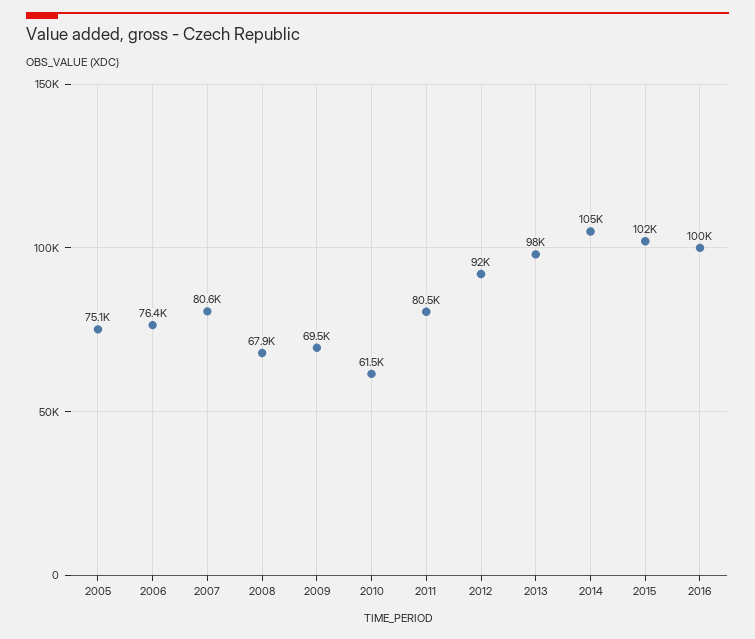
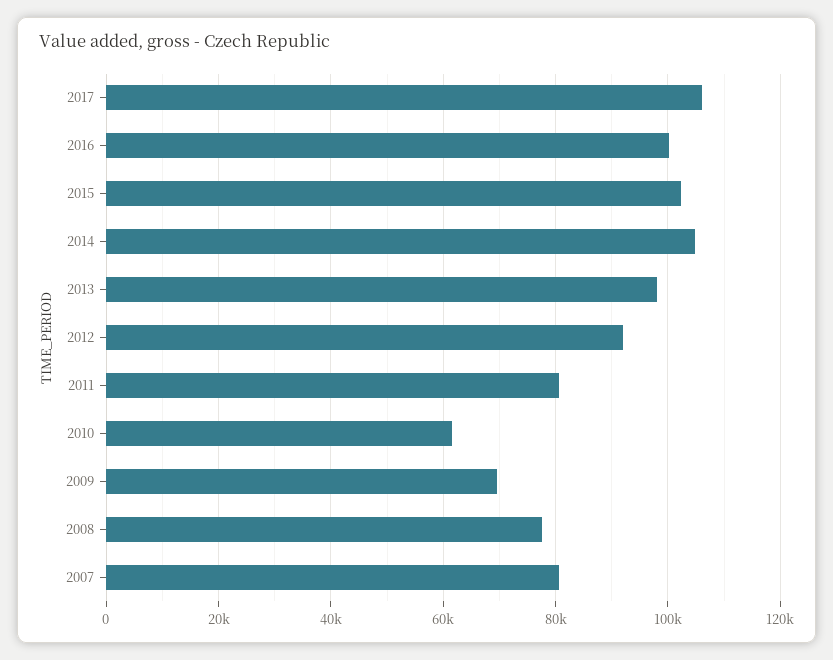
2005: 75100 -> none
2006: 76400 -> none
2008: 67900 -> 78000
2017: none -> 106000

